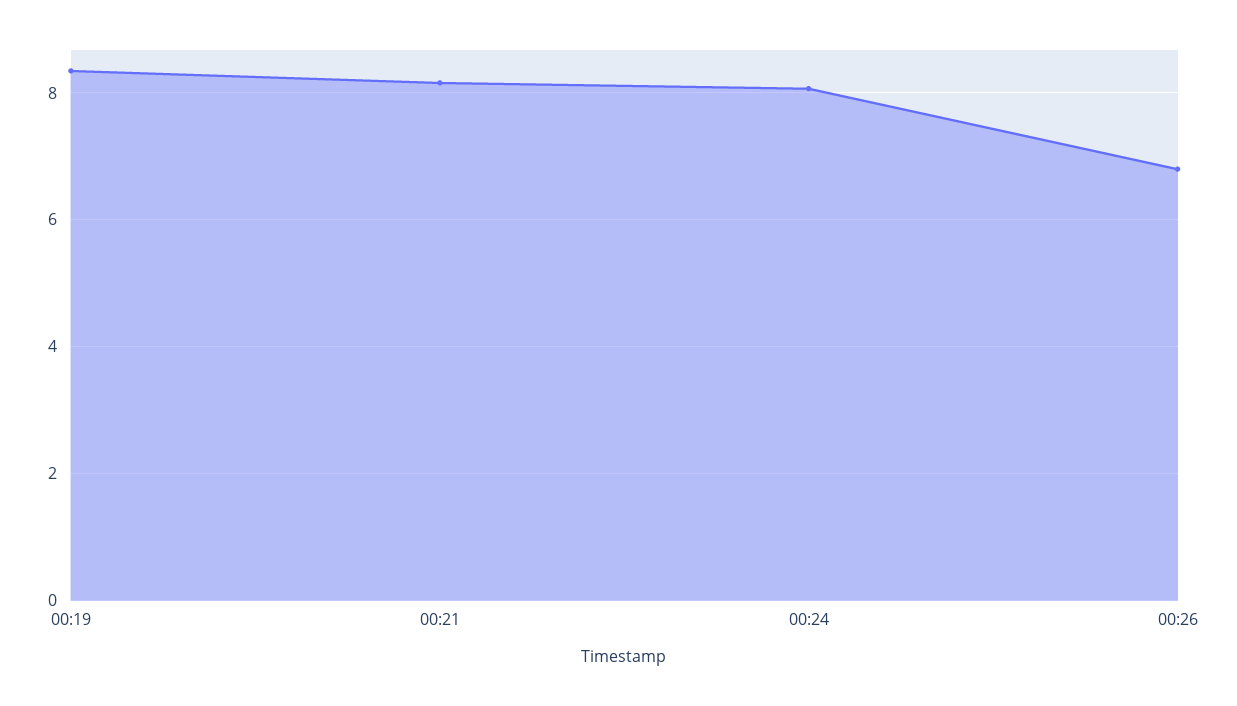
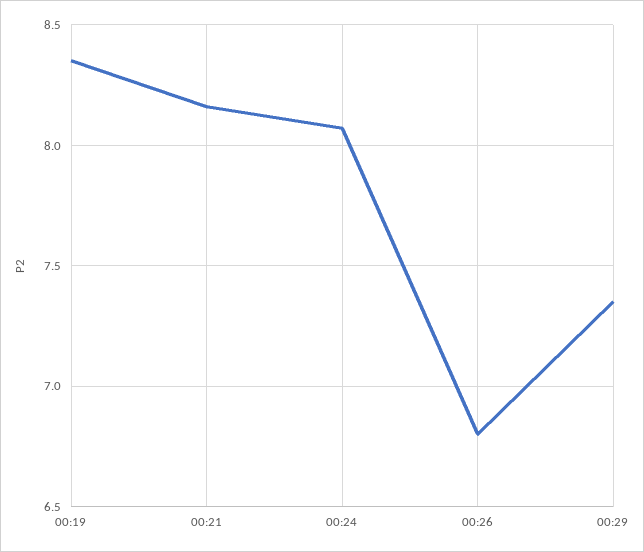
00:29: none -> 7.35

